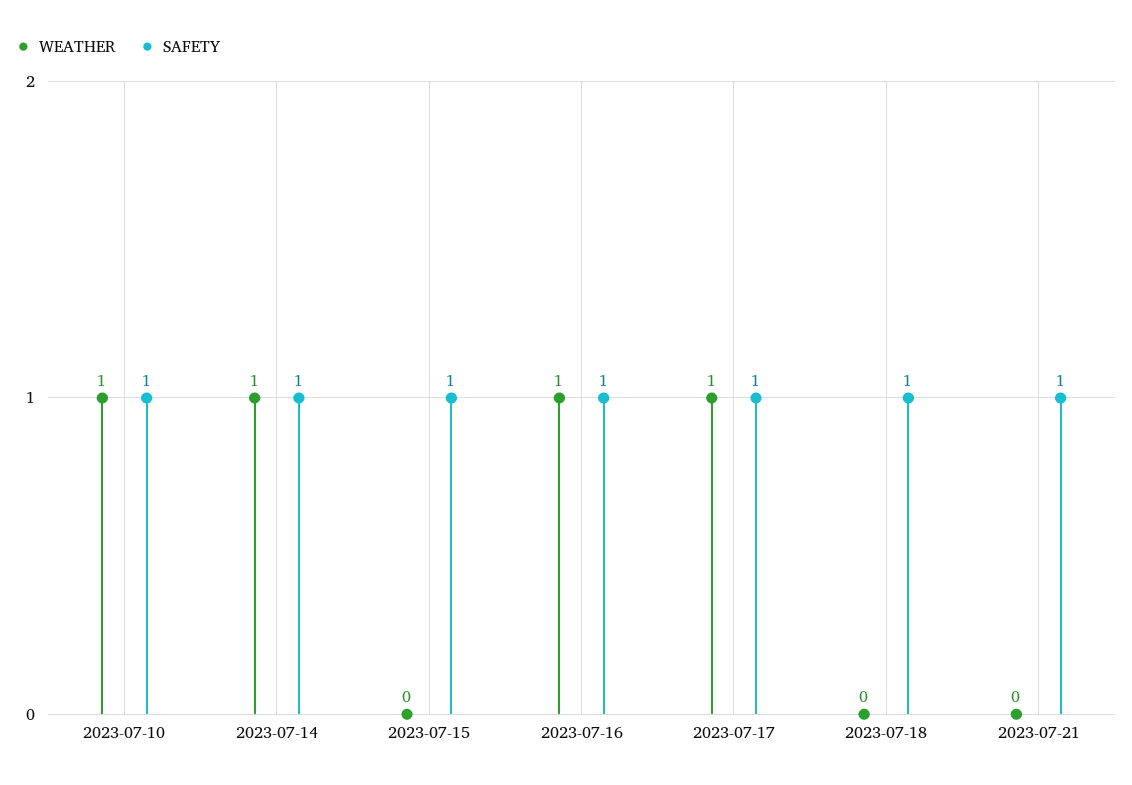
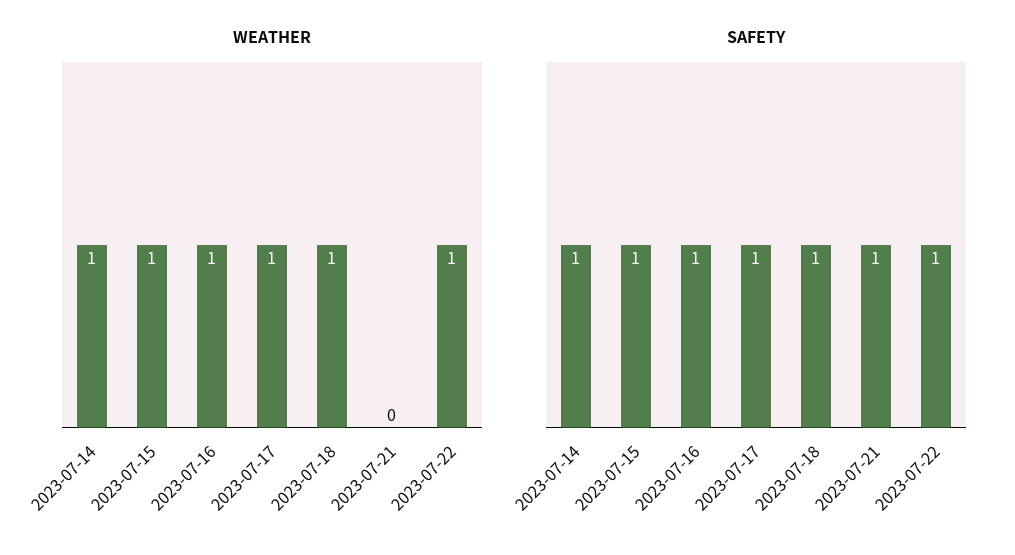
WEATHER, 2023-07-10: 1 -> none
SAFETY, 2023-07-10: 1 -> none
WEATHER, 2023-07-15: 0 -> 1
WEATHER, 2023-07-18: 0 -> 1
WEATHER, 2023-07-22: none -> 1
SAFETY, 2023-07-22: none -> 1

